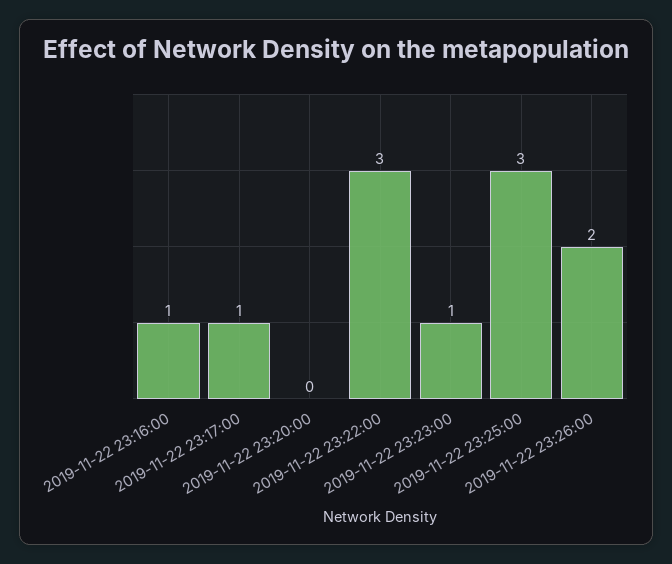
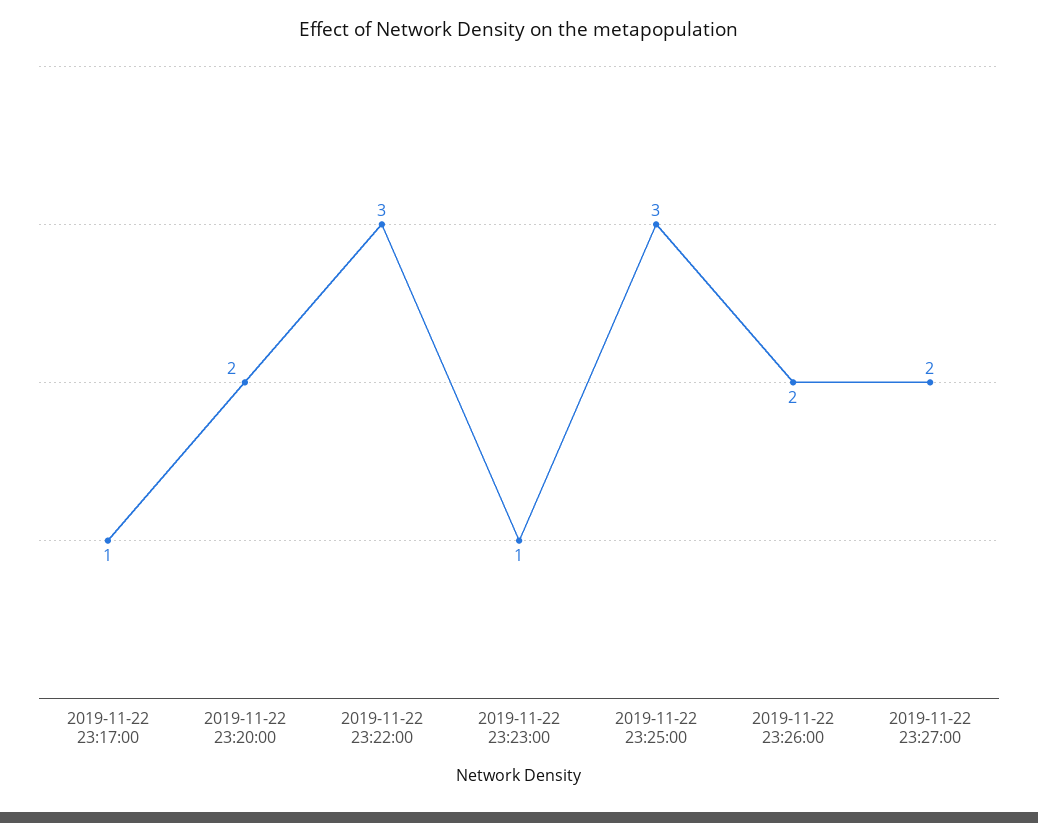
2019-11-22 23:16:00: 1 -> none
2019-11-22 23:20:00: 0 -> 2
2019-11-22 23:27:00: none -> 2

